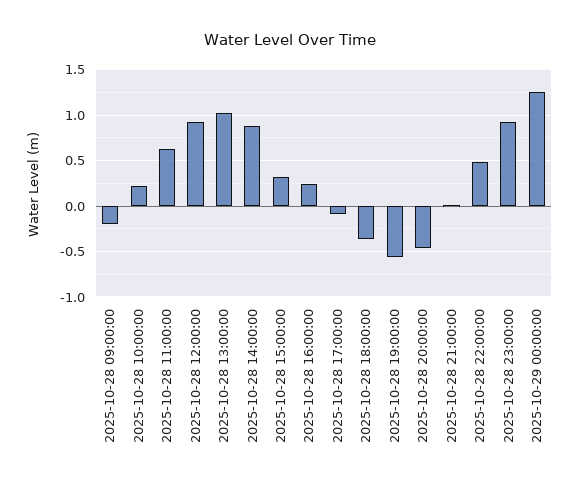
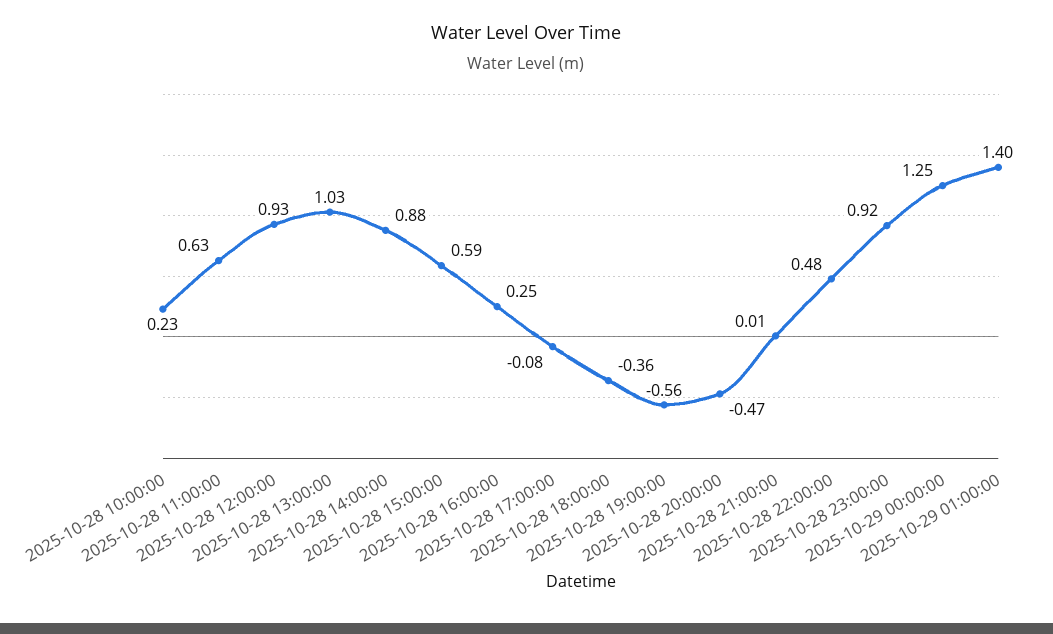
2025-10-28 09:00:00: -0.2 -> none
2025-10-28 15:00:00: 0.3 -> 0.59
2025-10-29 01:00:00: none -> 1.4

